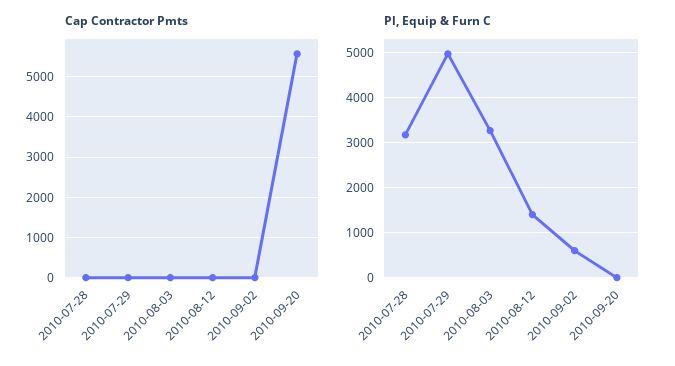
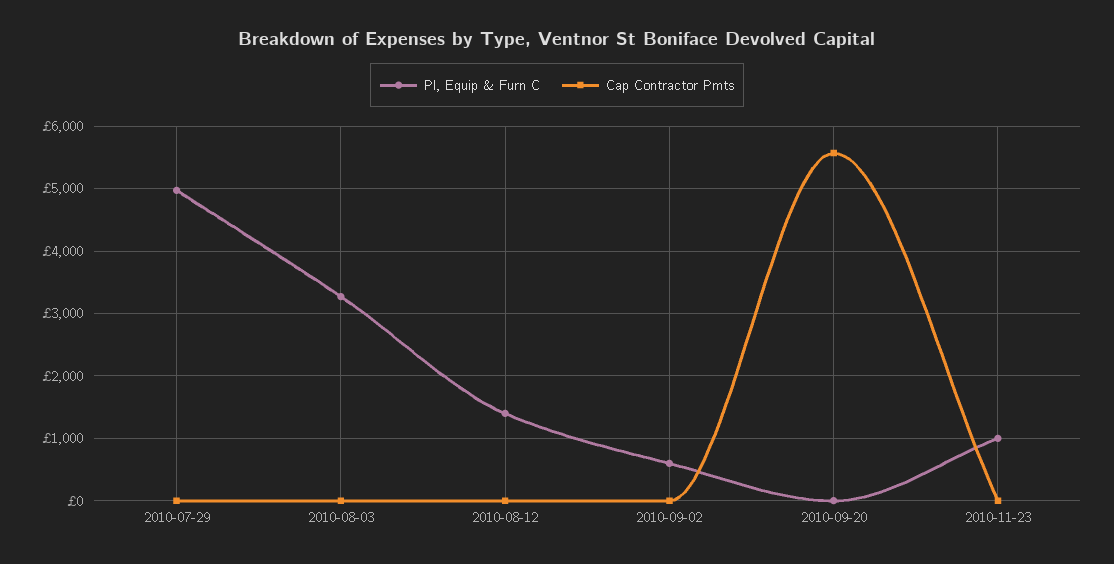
Cap Contractor Pmts, 2010-07-28: 0 -> none
Pl, Equip & Furn C, 2010-07-28: 3200 -> none
Pl, Equip & Furn C, 2010-11-23: none -> 1000
Cap Contractor Pmts, 2010-11-23: none -> 0

